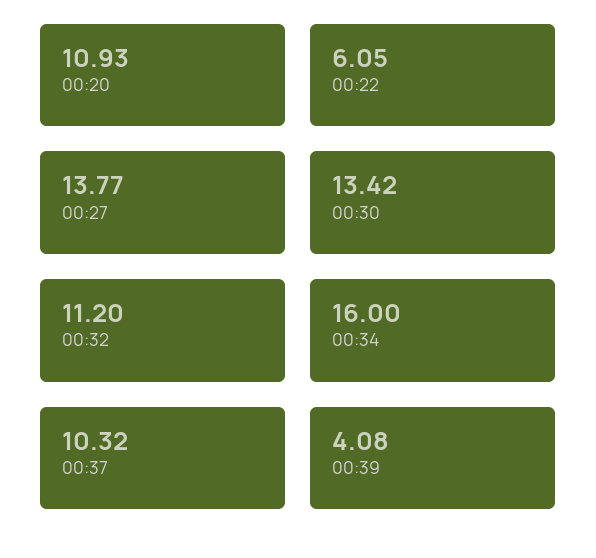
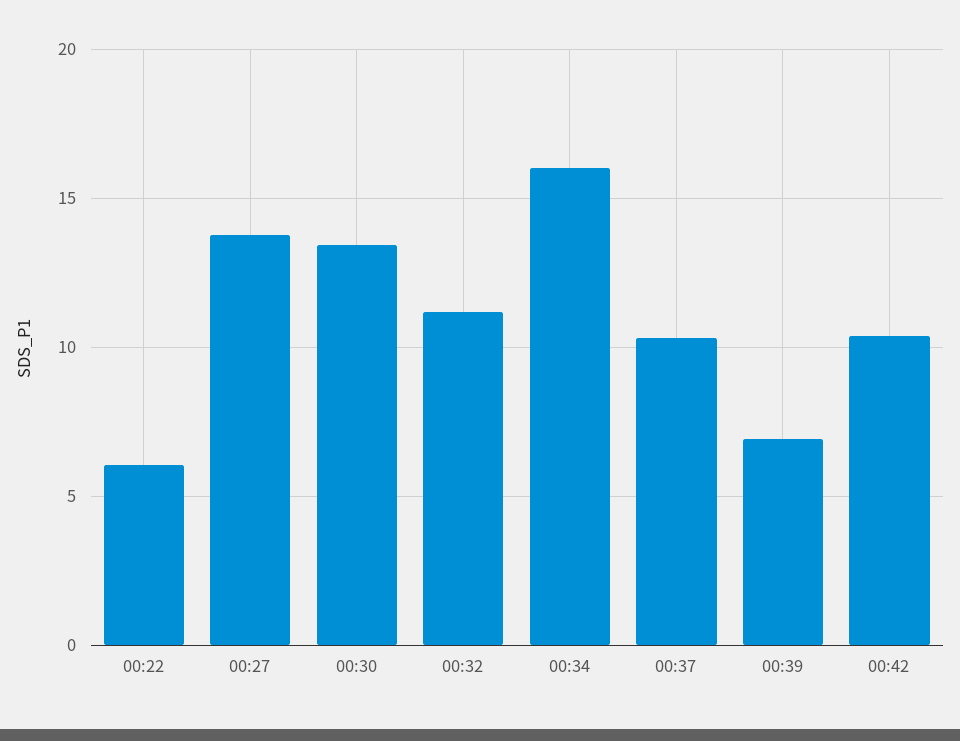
00:20: 10.93 -> none
00:39: 4.08 -> 7
00:42: none -> 10.5

